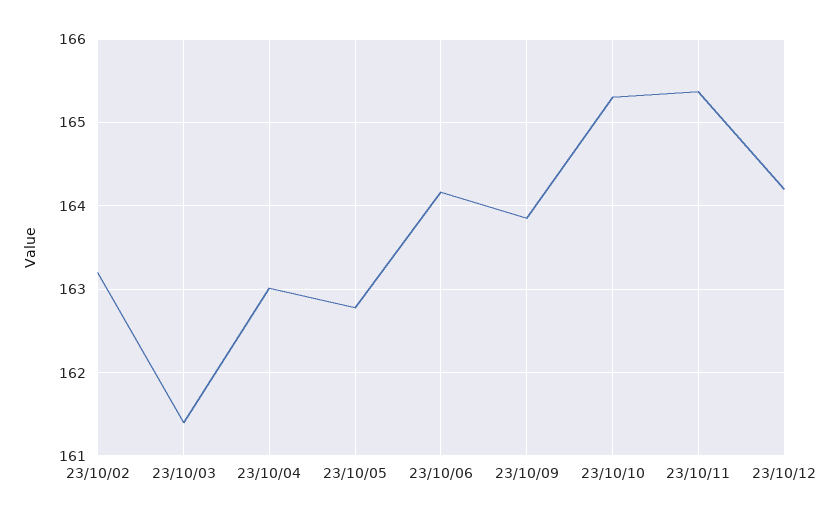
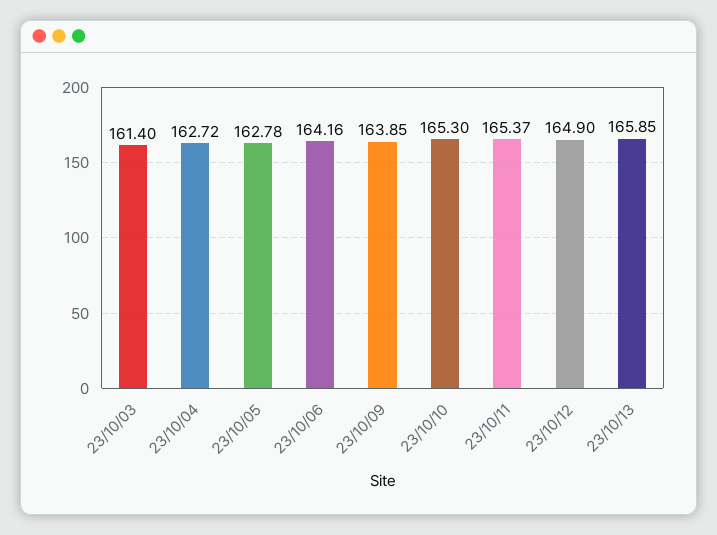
23/10/02: 163.2 -> none
23/10/04: 163 -> 162.72
23/10/12: 164.2 -> 164.9
23/10/13: none -> 165.85

